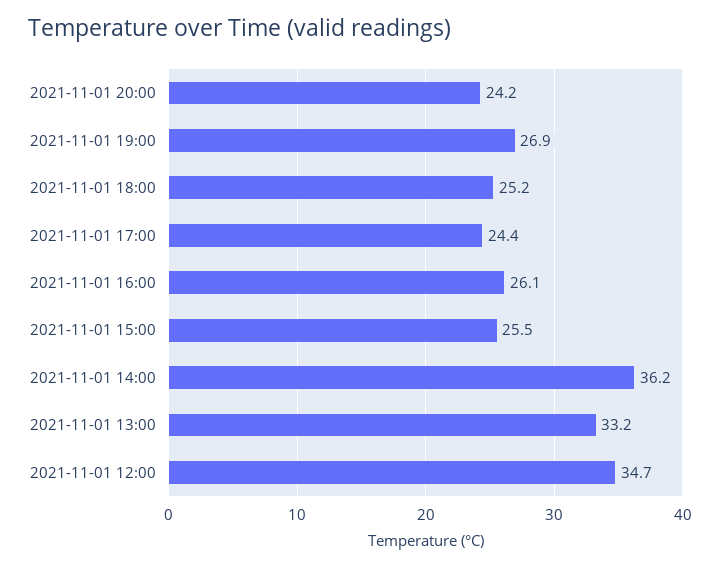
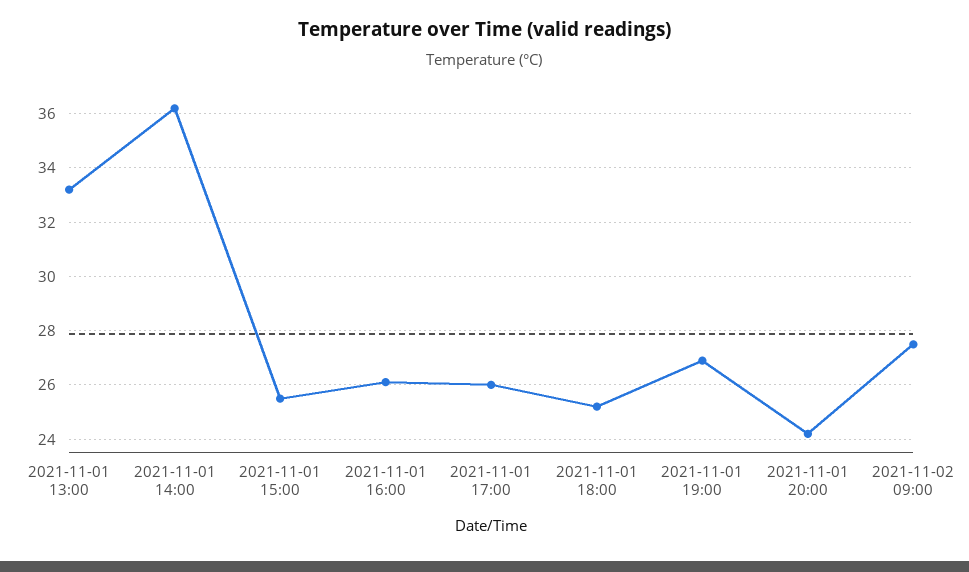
2021-11-01 17:00: 24.4 -> 26
2021-11-01 12:00: 34.7 -> none
2021-11-02 09:00: none -> 27.5

